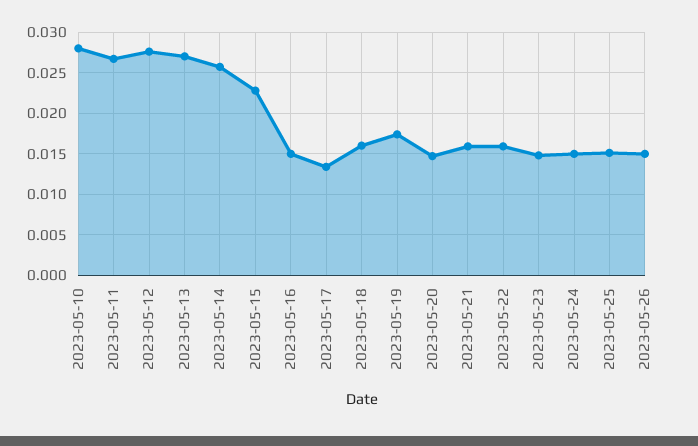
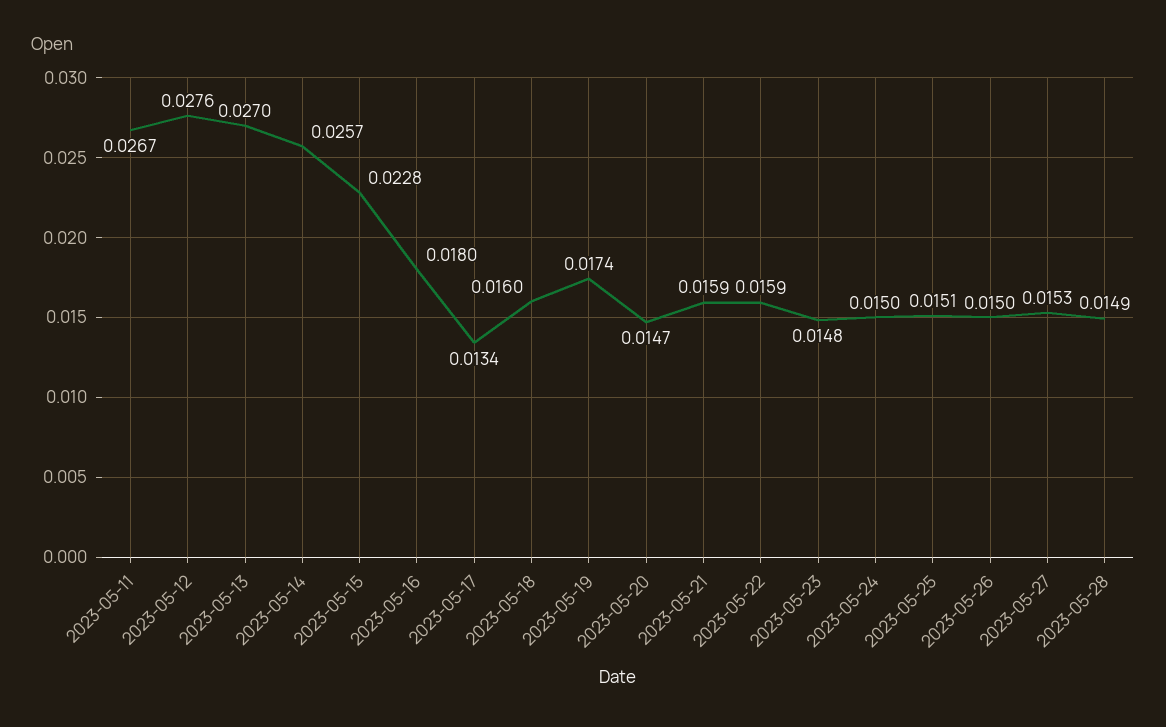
2023-05-10: 0.028 -> none
2023-05-16: 0.015 -> 0.018
2023-05-27: none -> 0.0153
2023-05-28: none -> 0.0149

